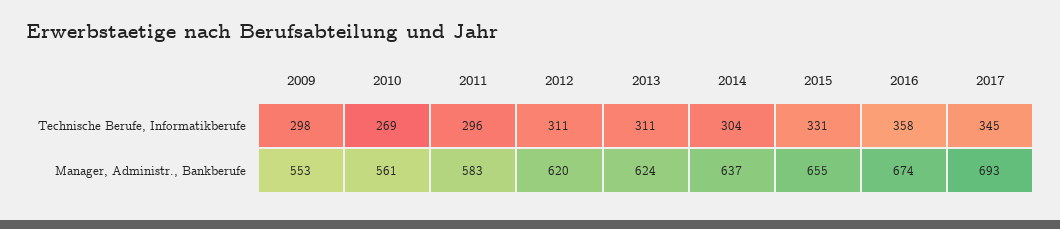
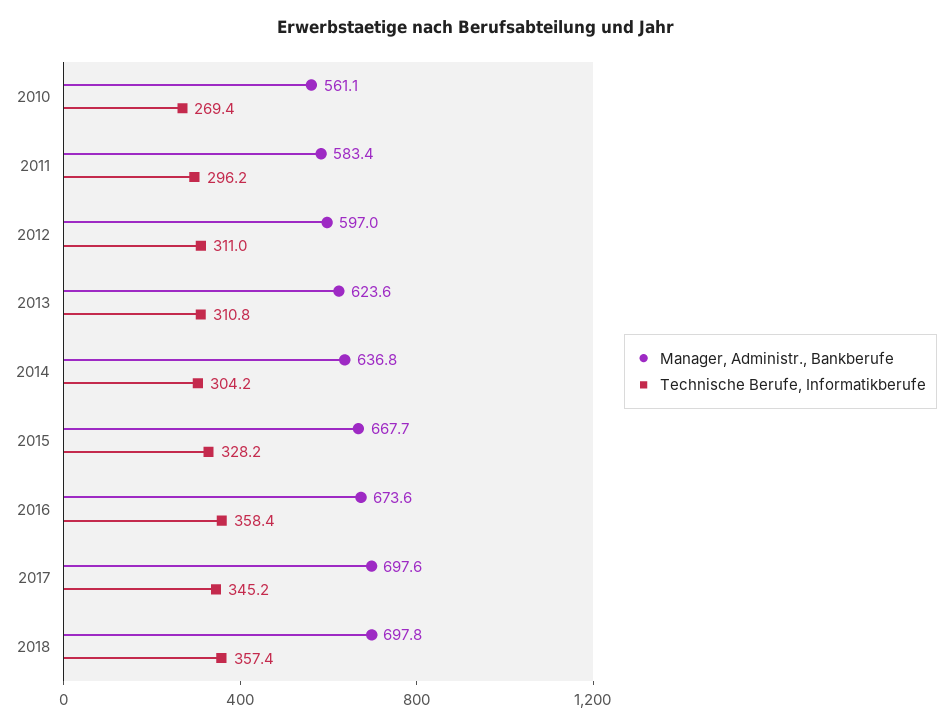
Technische Berufe, Informatikberufe, 2009: 298 -> none
Technische Berufe, Informatikberufe, 2015: 331 -> 328.2
Manager, Administr., Bankberufe, 2009: 553 -> none
Manager, Administr., Bankberufe, 2012: 620 -> 597
Manager, Administr., Bankberufe, 2015: 655 -> 667.7
Manager, Administr., Bankberufe, 2017: 693 -> 697.6
Manager, Administr., Bankberufe, 2018: none -> 697.8
Technische Berufe, Informatikberufe, 2018: none -> 357.4

